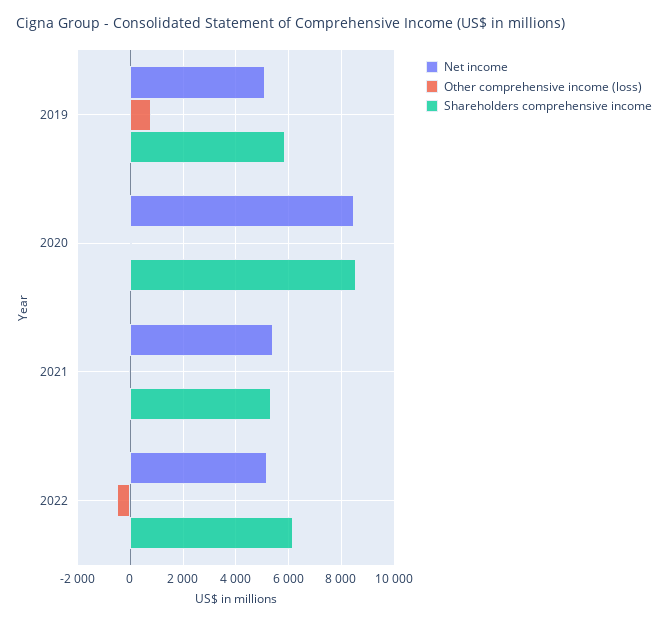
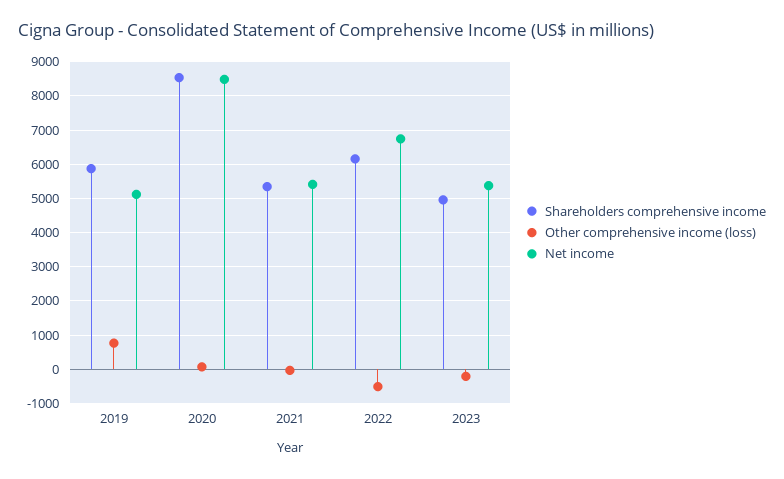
Net income, 2022: 5250 -> 6800
Shareholders comprehensive income, 2023: none -> 5000
Other comprehensive income (loss), 2023: none -> -200
Net income, 2023: none -> 5400

